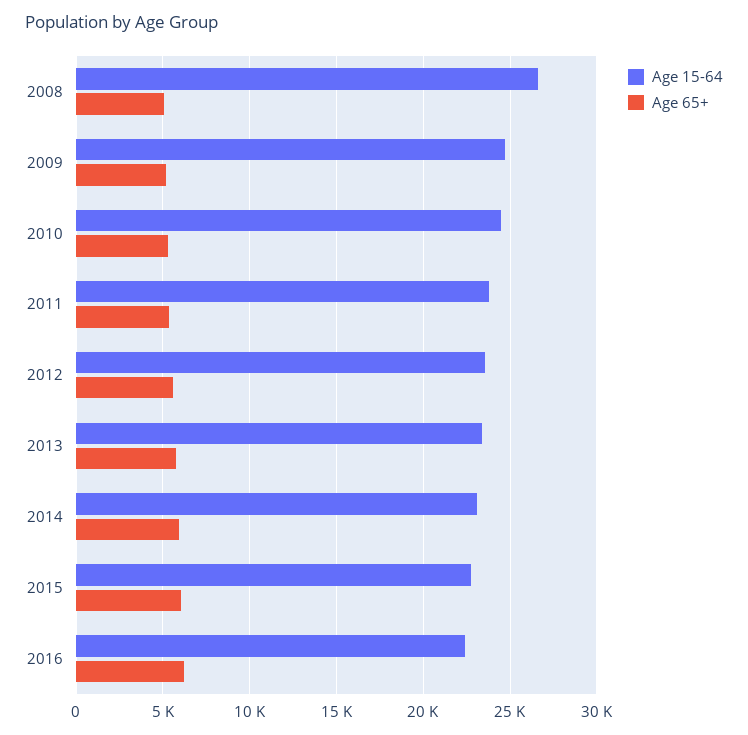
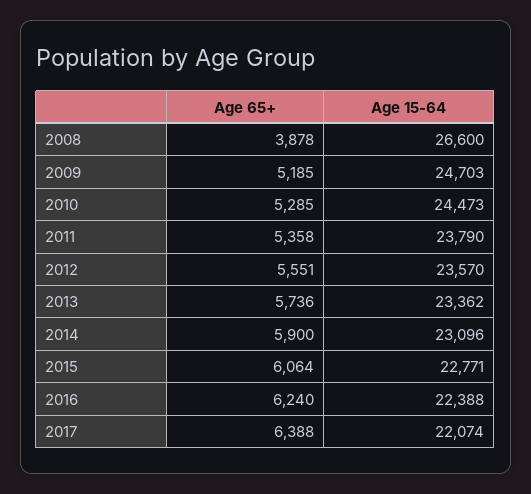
Age 65+, 2008: 5000 -> 3878
Age 65+, 2017: none -> 6388
Age 15-64, 2017: none -> 22074

